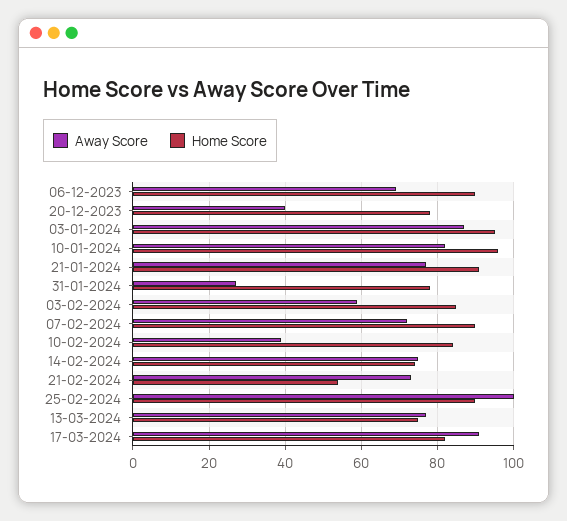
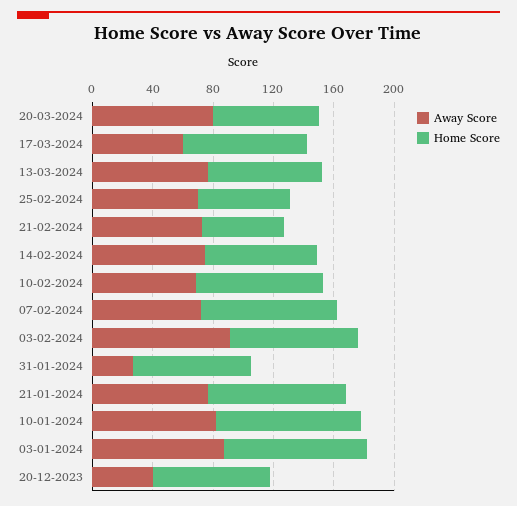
Away Score, 06-12-2023: 70 -> none
Home Score, 06-12-2023: 90 -> none
Away Score, 03-02-2024: 60 -> 90
Away Score, 10-02-2024: 40 -> 70
Away Score, 25-02-2024: 100 -> 70
Home Score, 25-02-2024: 90 -> 60
Away Score, 17-03-2024: 90 -> 60
Away Score, 20-03-2024: none -> 80
Home Score, 20-03-2024: none -> 70

